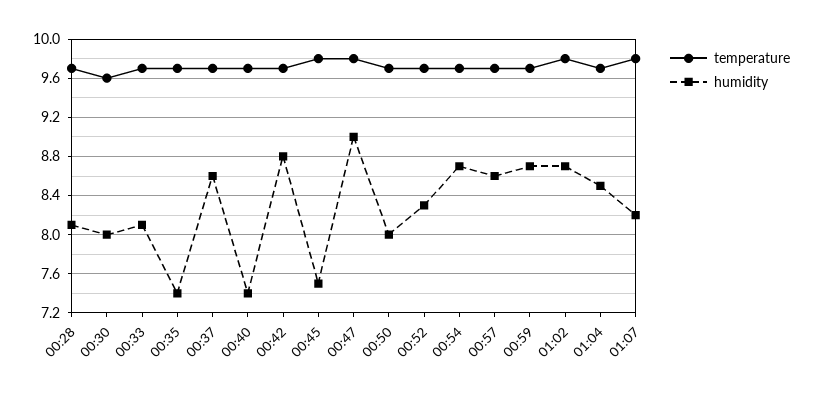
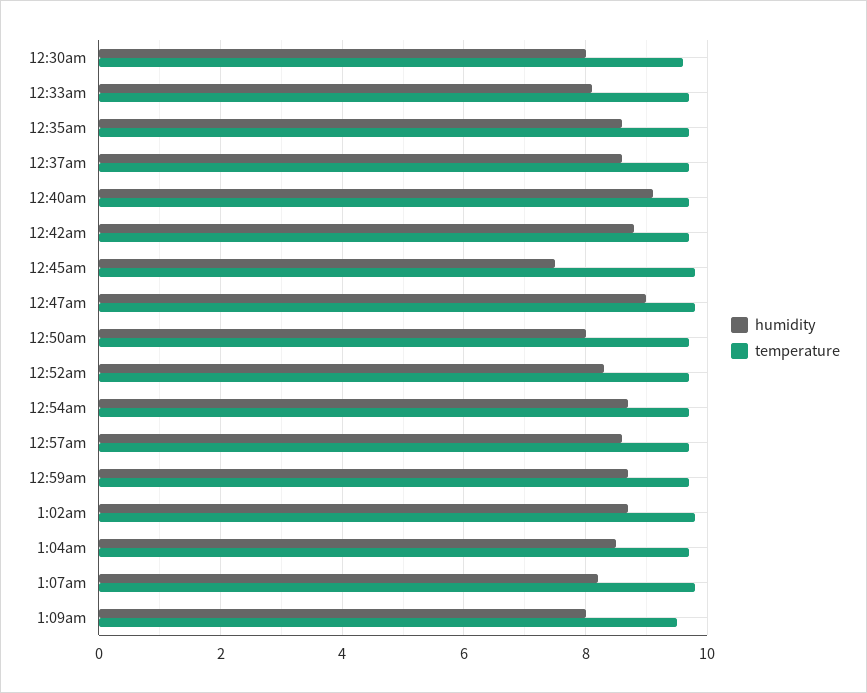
temperature, 00:28: 9.7 -> none
humidity, 00:28: 8.1 -> none
humidity, 00:35: 7.4 -> 8.5
humidity, 00:40: 7.4 -> 9
humidity, 1:09am: none -> 8
temperature, 1:09am: none -> 9.5

